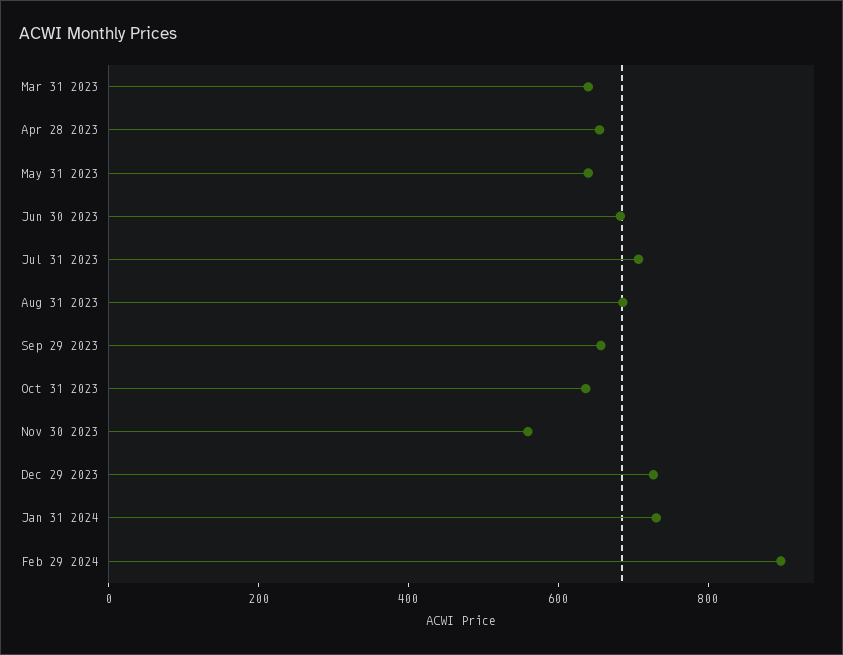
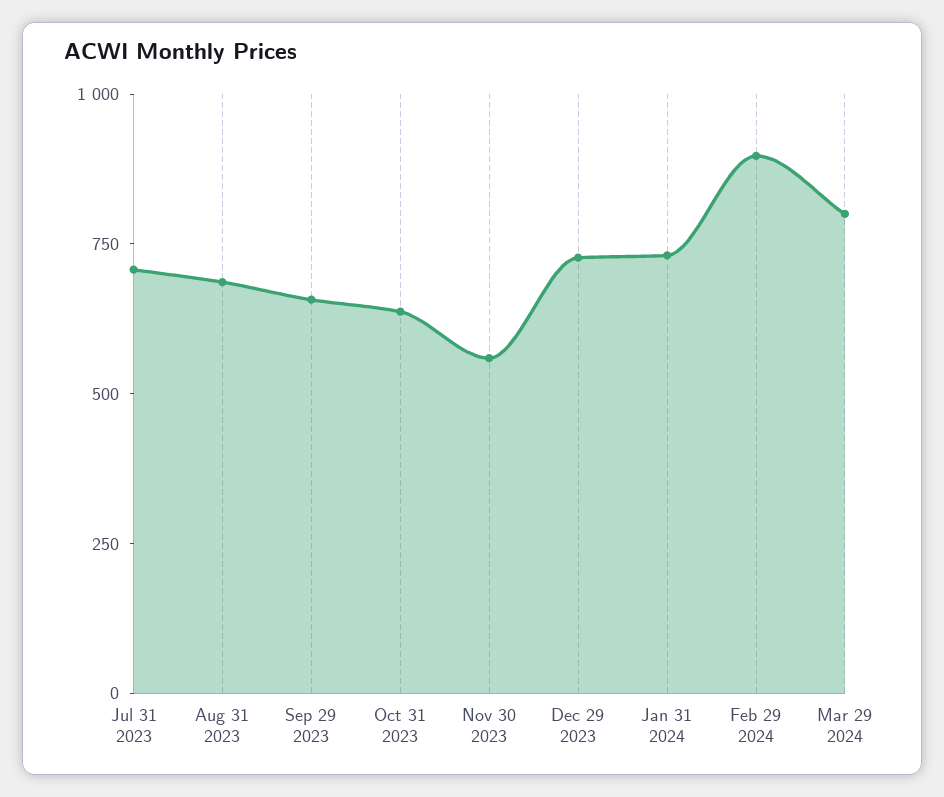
Mar 31 2023: 650 -> none
Apr 28 2023: 650 -> none
May 31 2023: 650 -> none
Jun 30 2023: 700 -> none
Mar 29 2024: none -> 800

